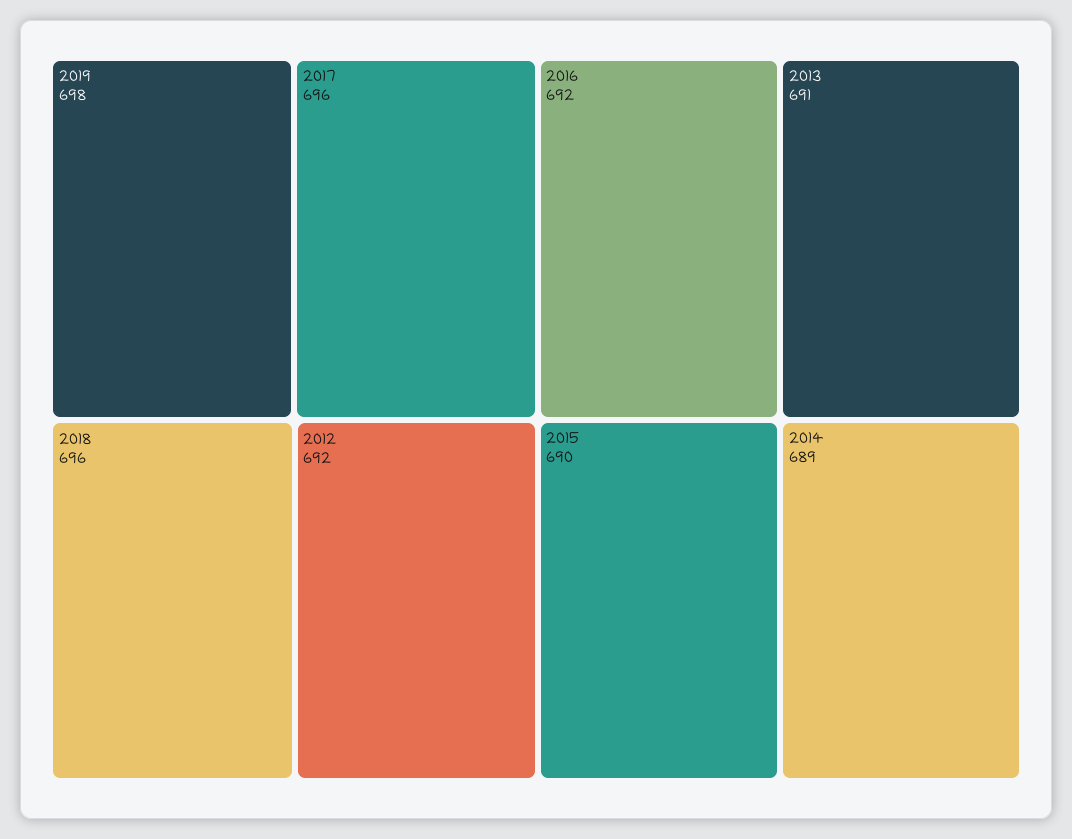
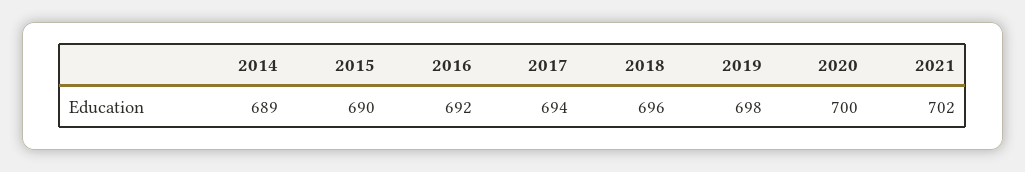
2017: 696 -> 694
2012: 692 -> none
2013: 691 -> none
2020: none -> 700
2021: none -> 702

